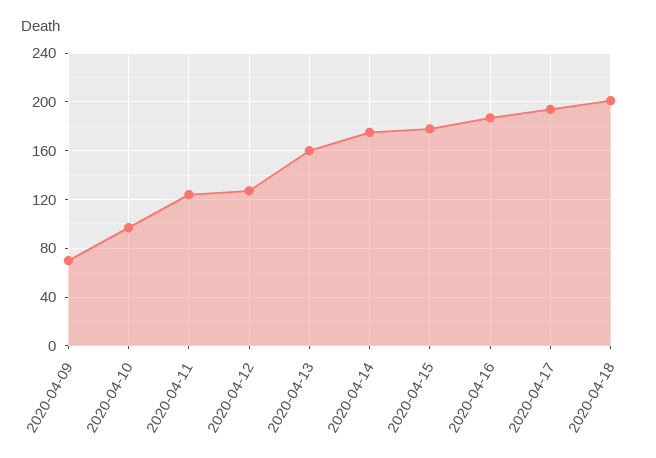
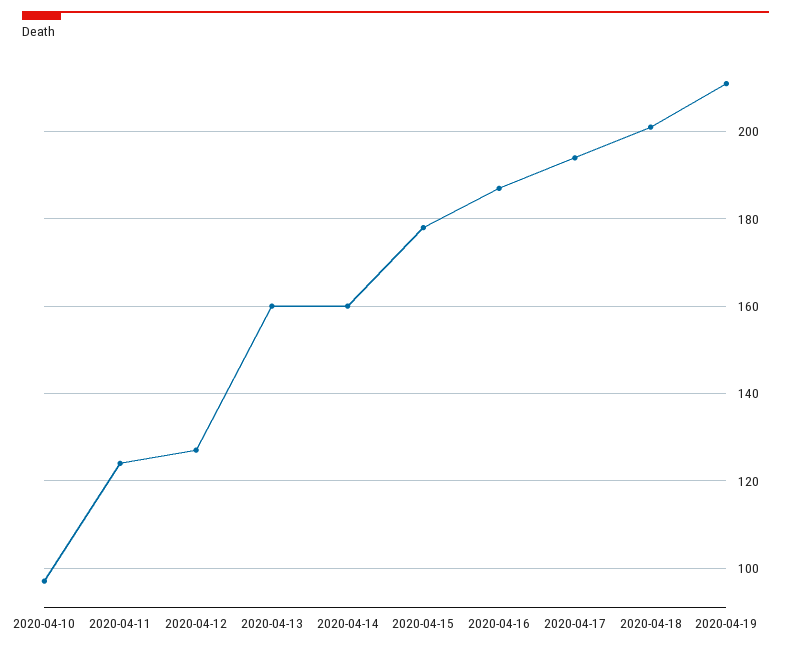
2020-04-09: 70 -> none
2020-04-14: 175 -> 160
2020-04-19: none -> 210

